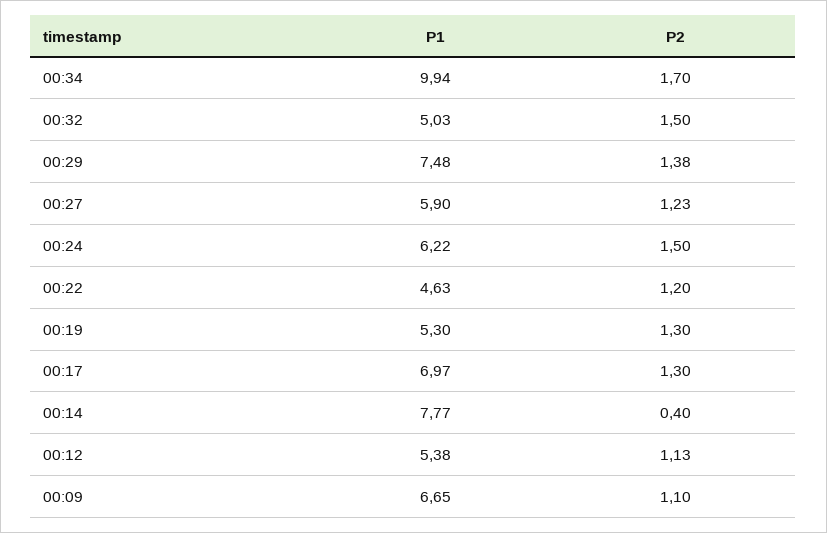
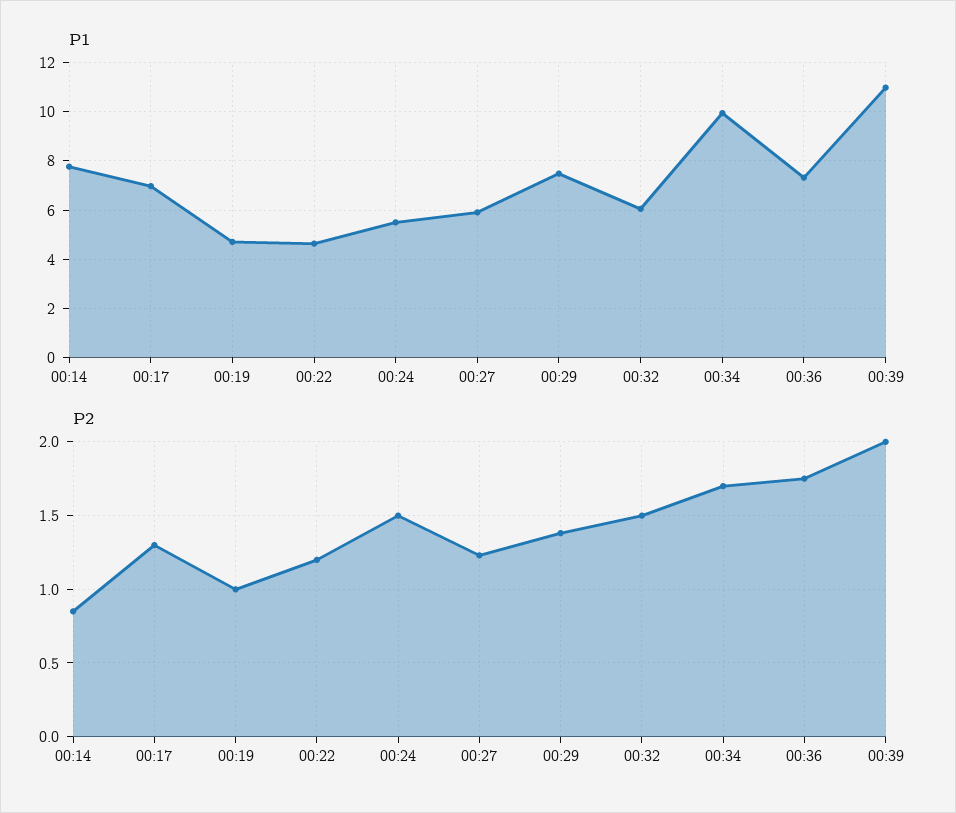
P1, 00:32: 5.03 -> 6
P1, 00:24: 6.22 -> 5.5
P1, 00:19: 5.3 -> 4.75
P2, 00:19: 1.3 -> 1
P2, 00:14: 0.4 -> 0.85
P1, 00:12: 5.38 -> none
P2, 00:12: 1.13 -> none
P1, 00:09: 6.65 -> none
P2, 00:09: 1.1 -> none
P1, 00:36: none -> 7.25
P1, 00:39: none -> 11
P2, 00:36: none -> 1.75
P2, 00:39: none -> 2

